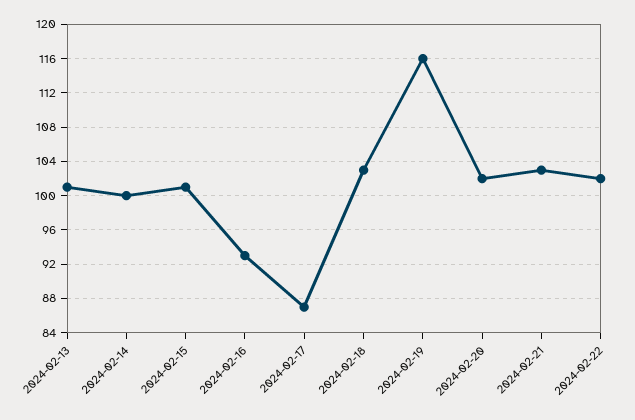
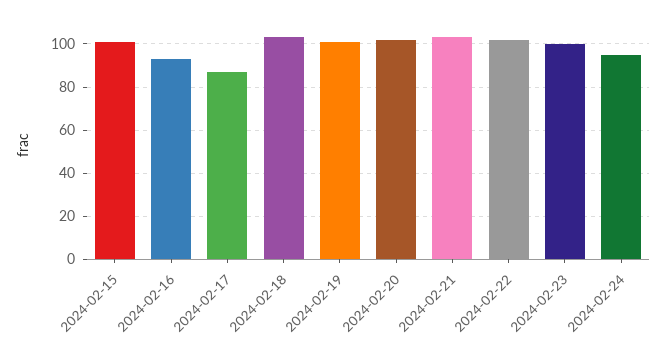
2024-02-13: 101 -> none
2024-02-14: 100 -> none
2024-02-19: 116 -> 100
2024-02-23: none -> 100
2024-02-24: none -> 95

